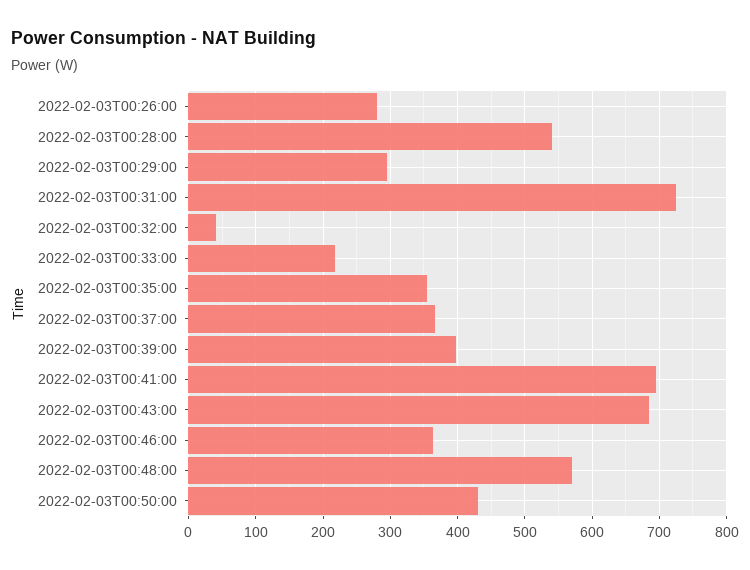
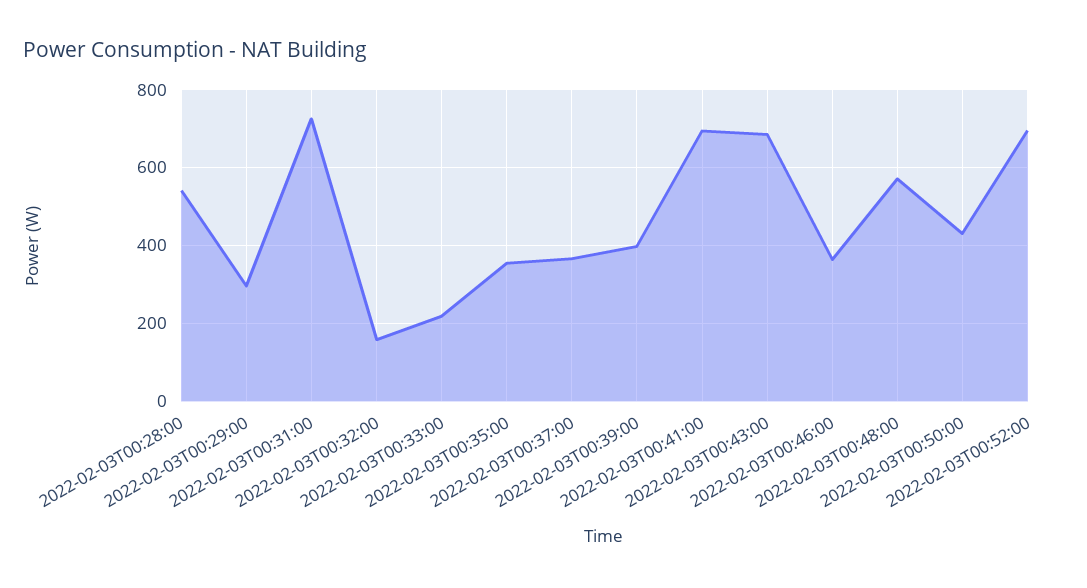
2022-02-03T00:26:00: 280 -> none
2022-02-03T00:32:00: 40 -> 160
2022-02-03T00:52:00: none -> 700

